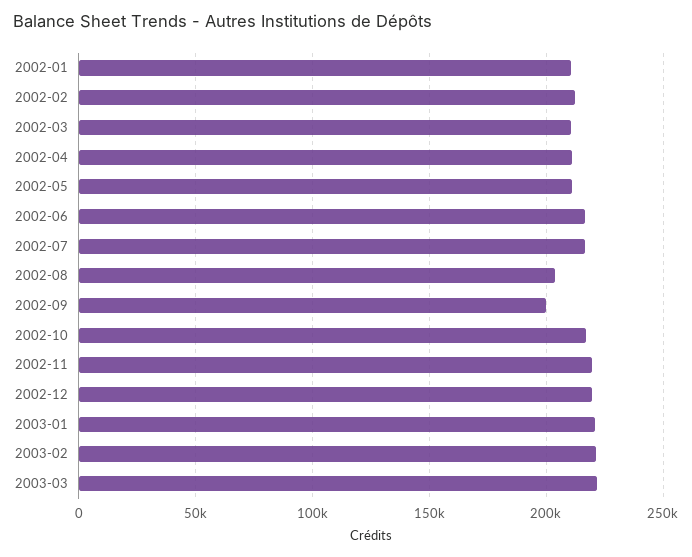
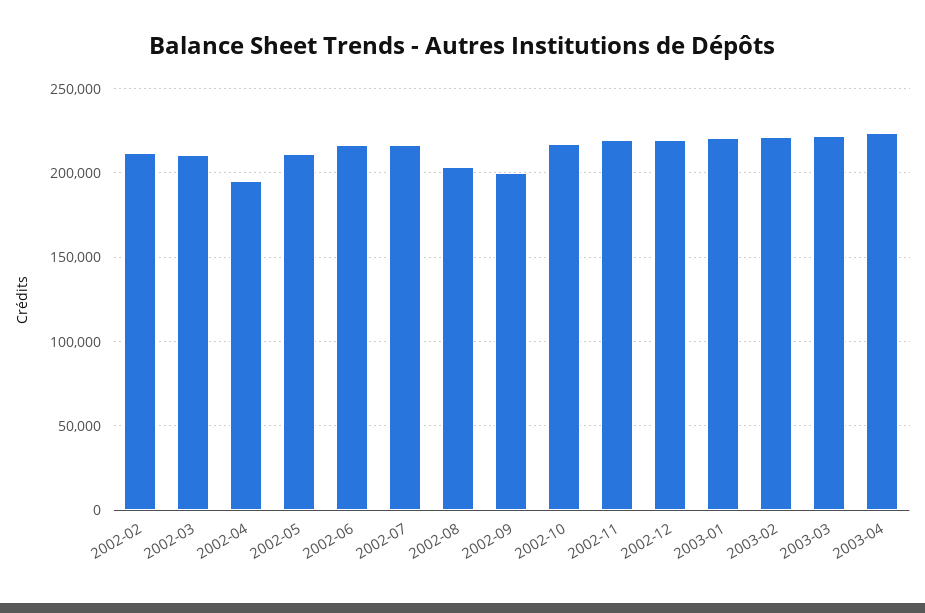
2002-01: 210000 -> none
2002-04: 210000 -> 195000
2003-04: none -> 225000

